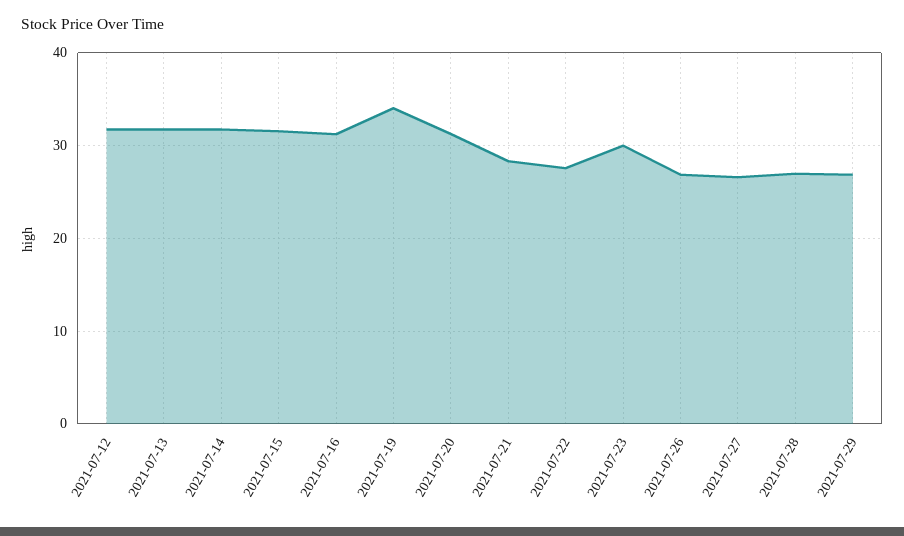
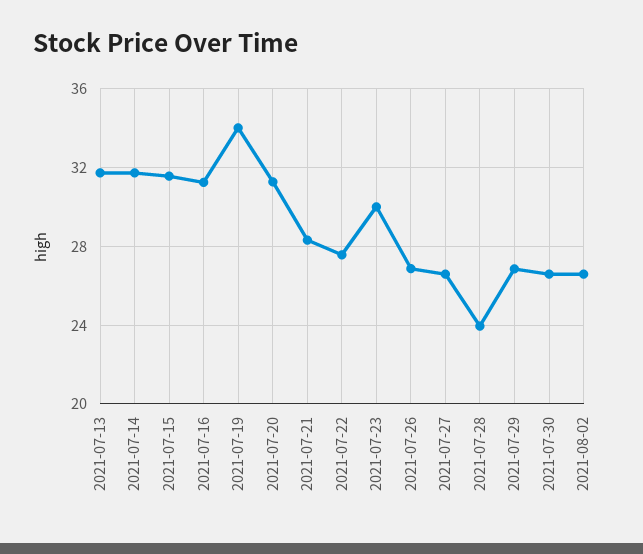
2021-07-12: 32 -> none
2021-07-28: 27 -> 24
2021-07-30: none -> 26.5
2021-08-02: none -> 26.5

